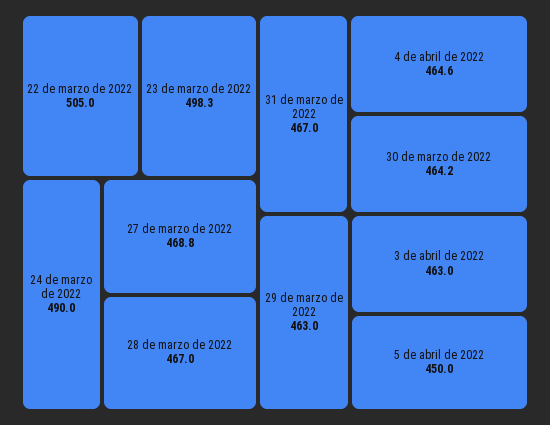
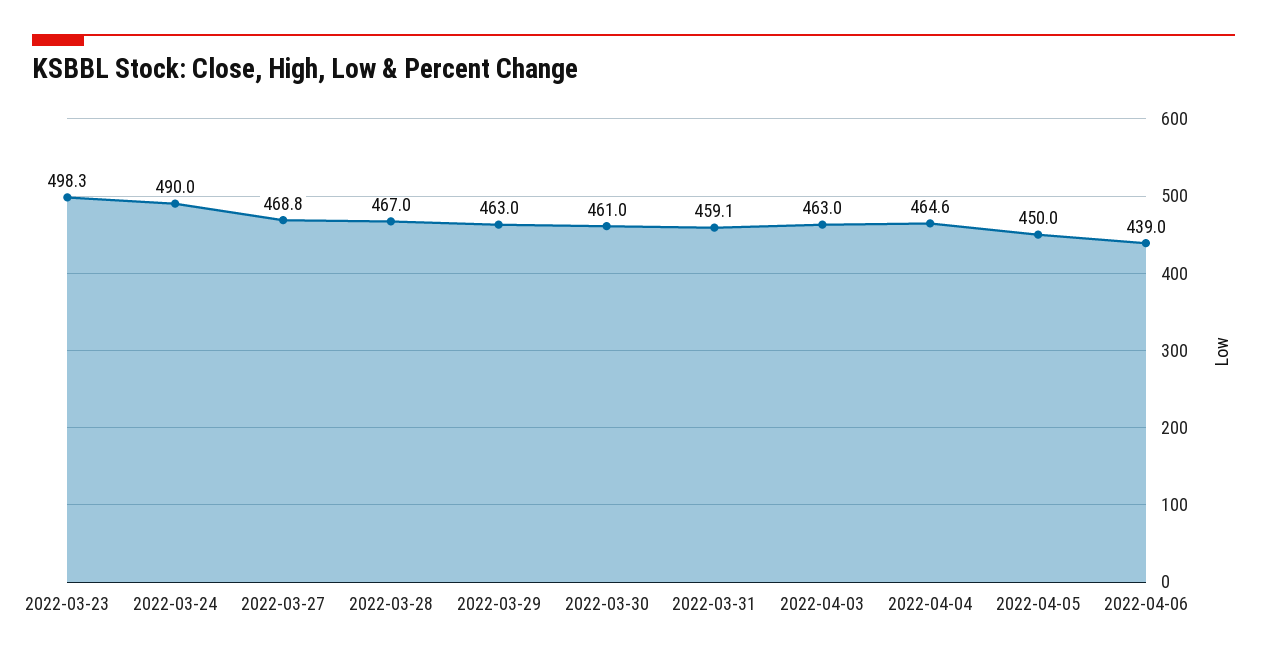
22 de marzo de 2022: 505 -> none
31 de marzo de 2022: 467 -> 459.1
30 de marzo de 2022: 464.2 -> 461
2022-04-06: none -> 439

